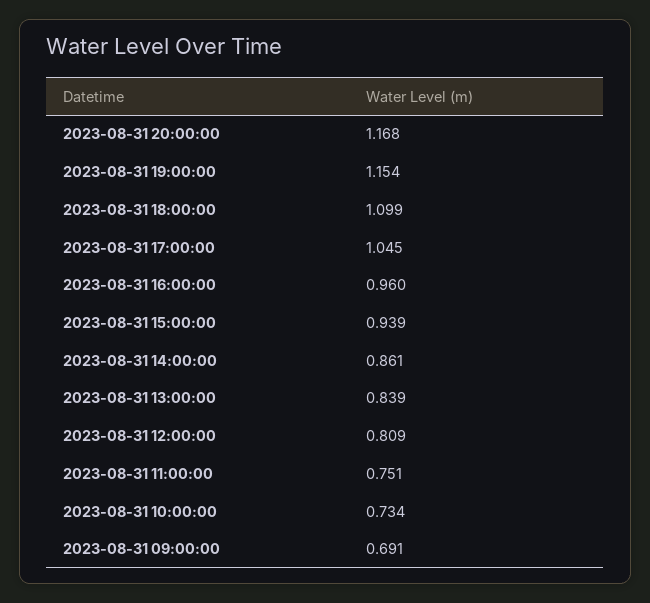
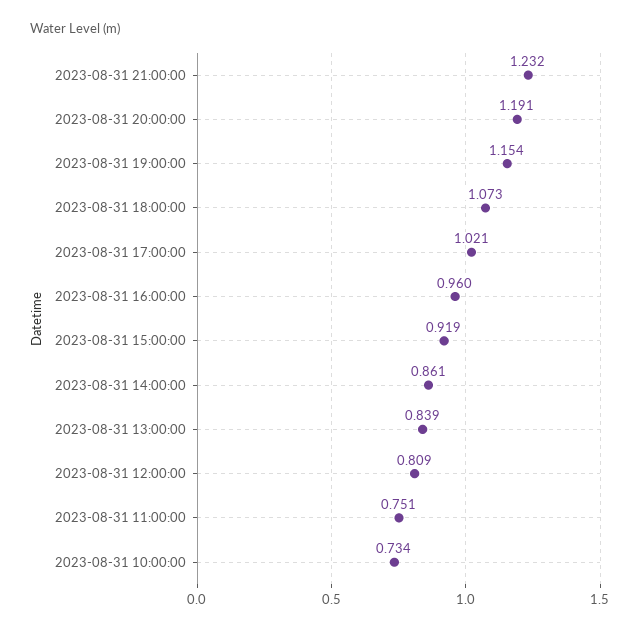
2023-08-31 20:00:00: 1.168 -> 1.191
2023-08-31 18:00:00: 1.099 -> 1.073
2023-08-31 17:00:00: 1.045 -> 1.021
2023-08-31 15:00:00: 0.939 -> 0.919
2023-08-31 09:00:00: 0.691 -> none
2023-08-31 21:00:00: none -> 1.232

